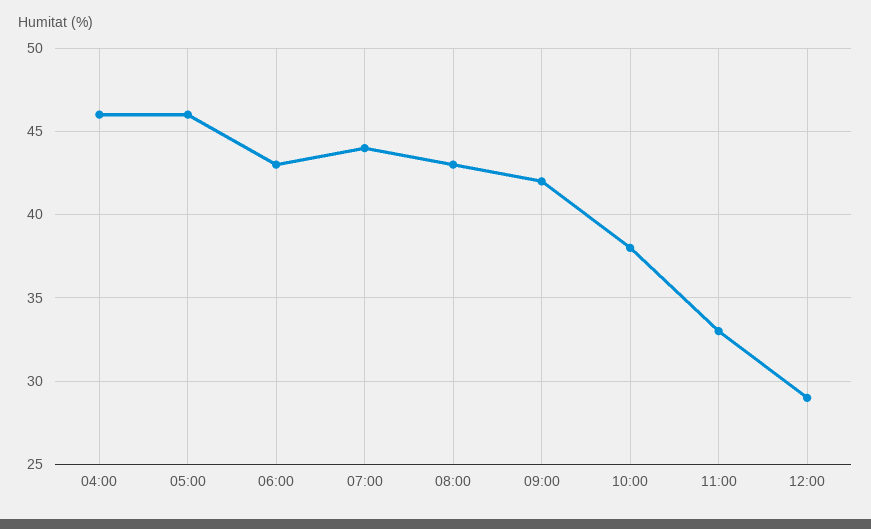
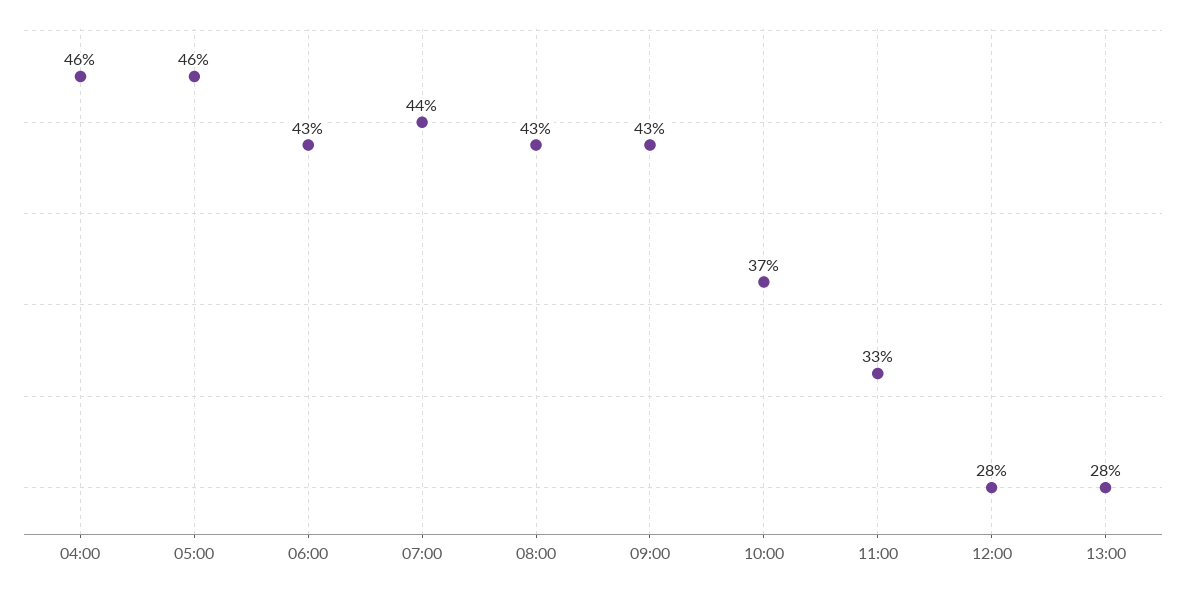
09:00: 42 -> 43
10:00: 38 -> 37
12:00: 29 -> 28
13:00: none -> 28

